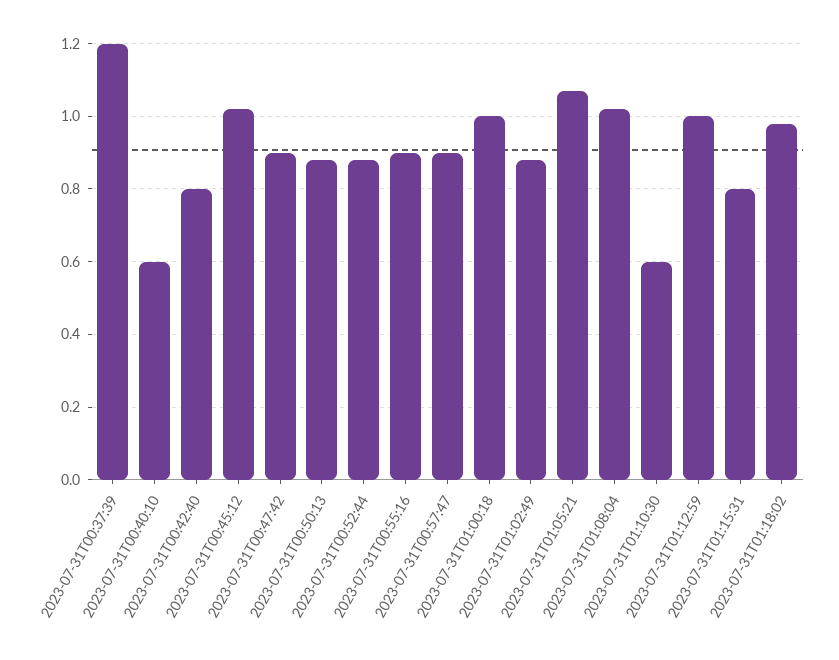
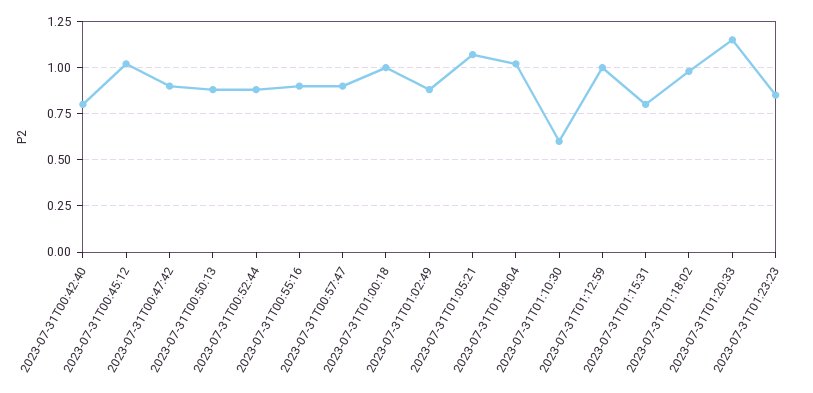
2023-07-31T00:37:39: 1.2 -> none
2023-07-31T00:40:10: 0.6 -> none
2023-07-31T01:20:33: none -> 1.15
2023-07-31T01:23:23: none -> 0.85

